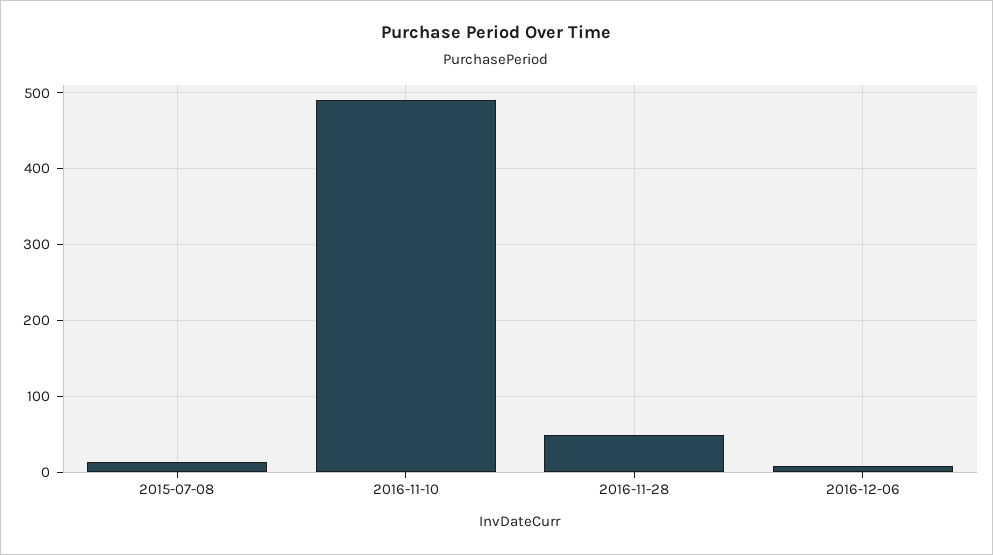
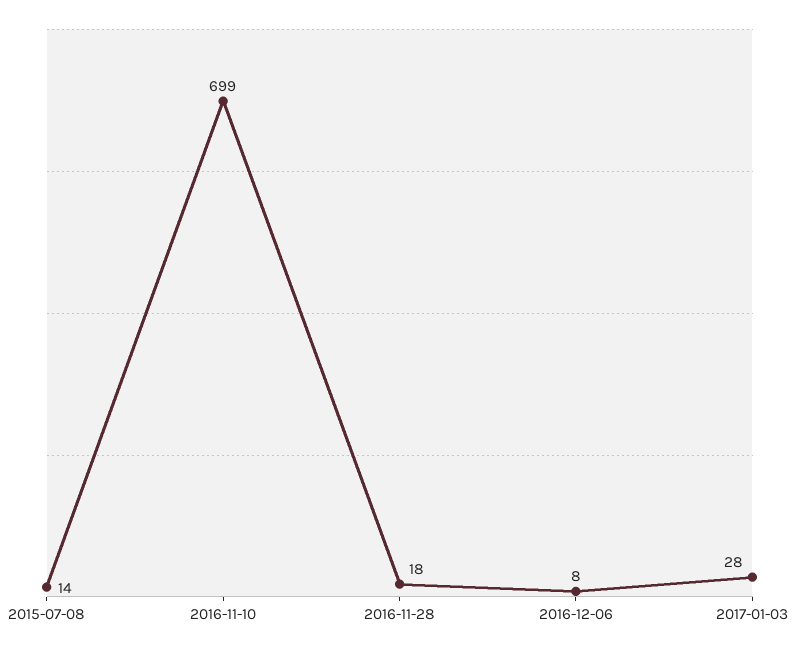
2016-11-10: 490 -> 699
2016-11-28: 50 -> 18
2017-01-03: none -> 28

